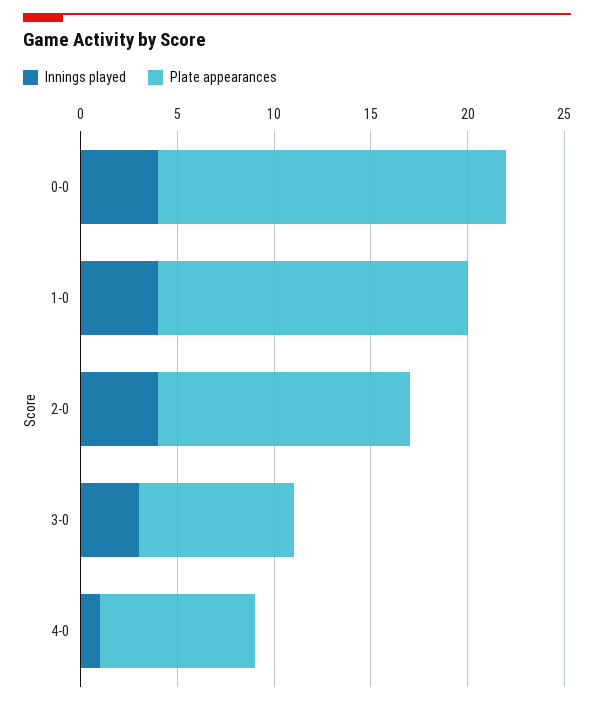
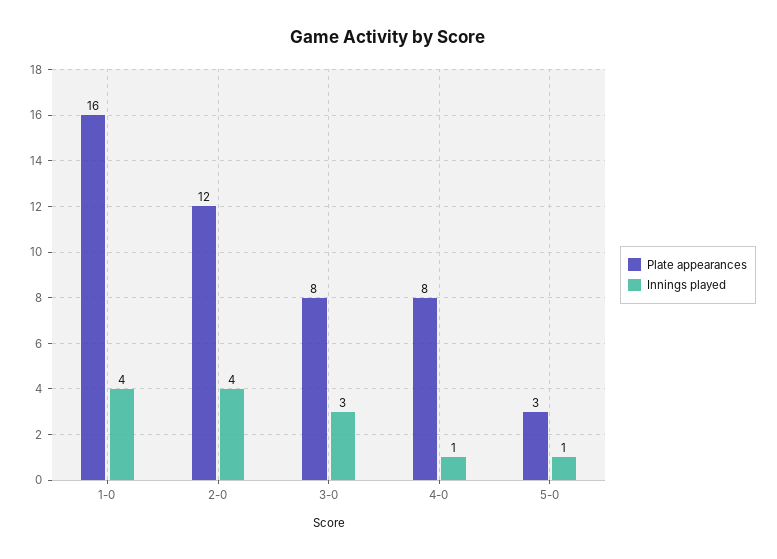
Innings played, 0-0: 4 -> none
Plate appearances, 0-0: 18 -> none
Plate appearances, 2-0: 13 -> 12
Plate appearances, 5-0: none -> 3
Innings played, 5-0: none -> 1

